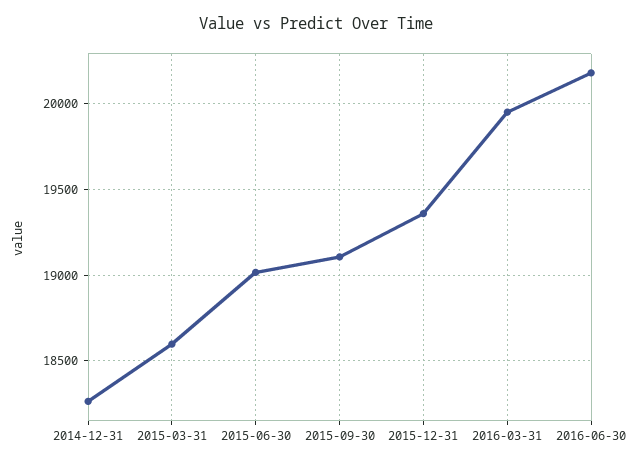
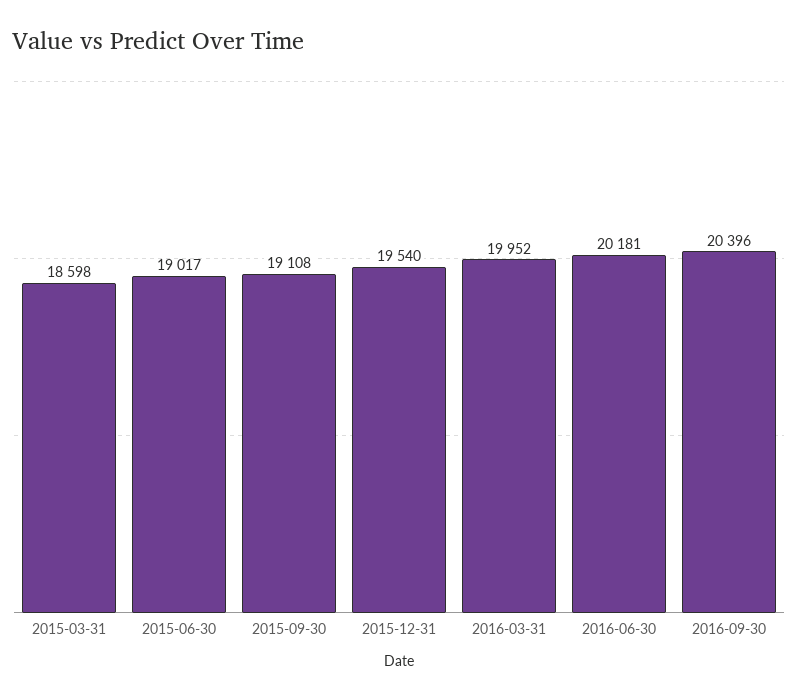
2014-12-31: 18250 -> none
2015-12-31: 19350 -> 19540
2016-09-30: none -> 20396

